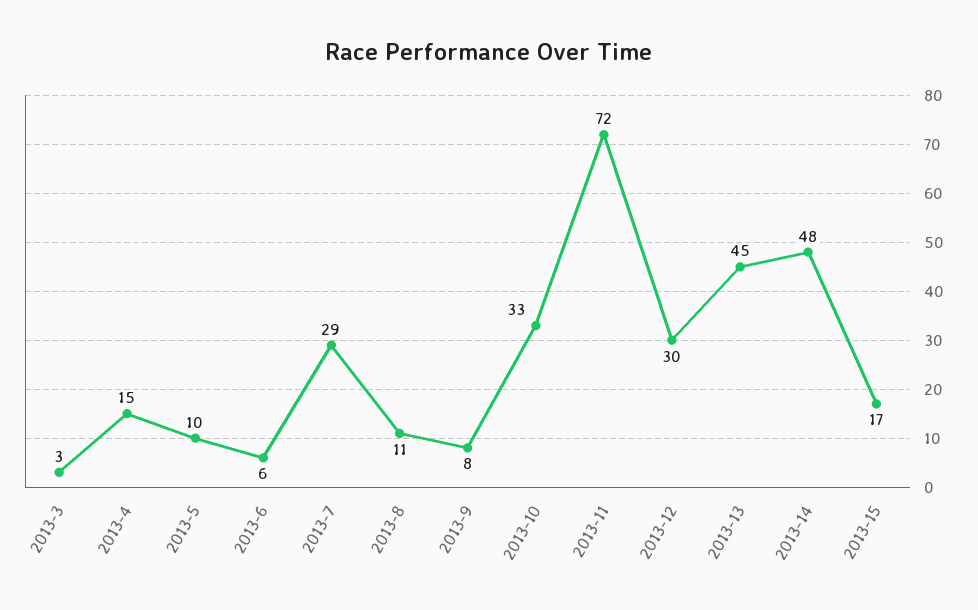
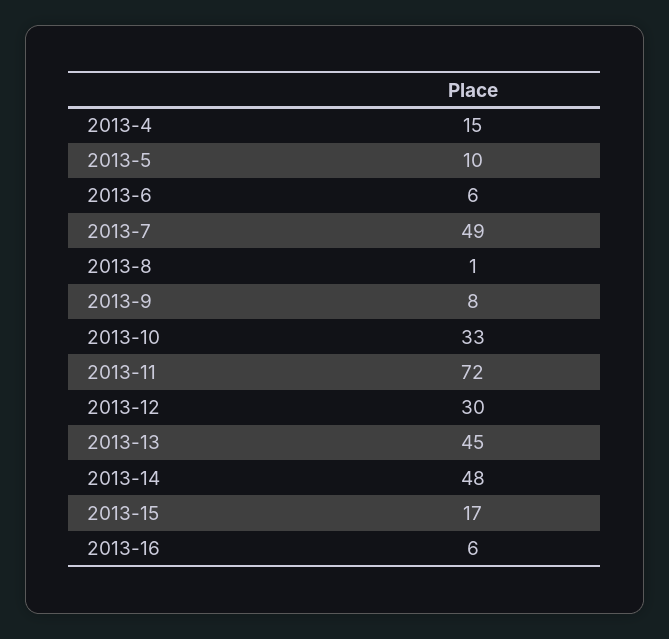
2013-3: 3 -> none
2013-7: 29 -> 49
2013-8: 11 -> 1
2013-16: none -> 6

